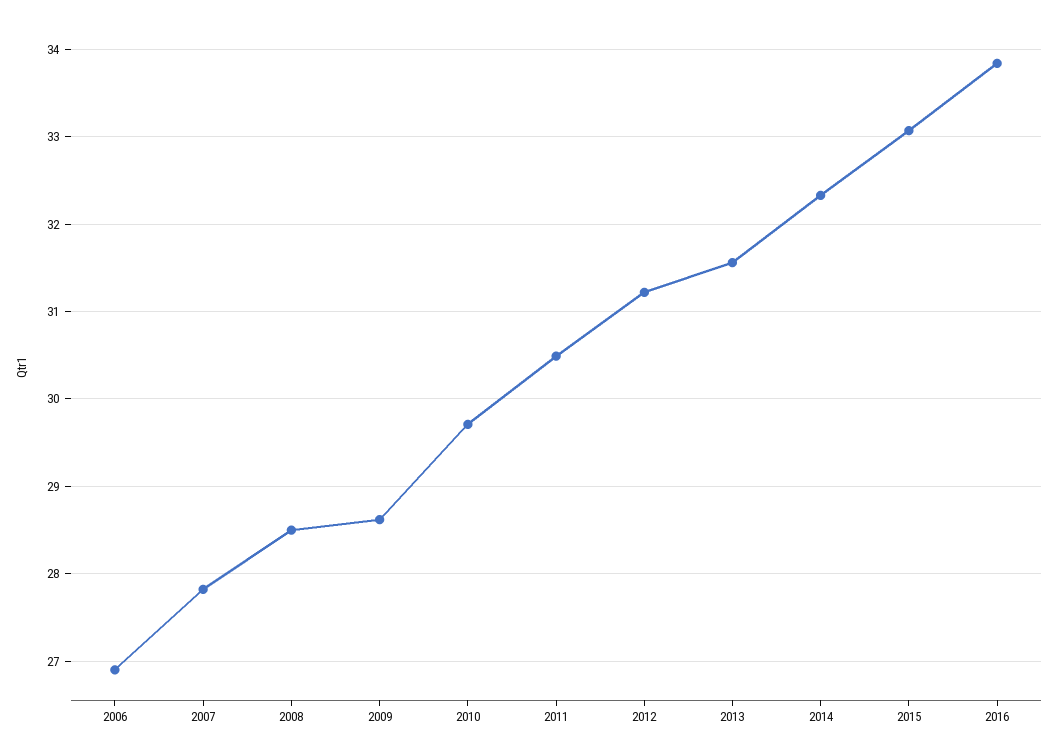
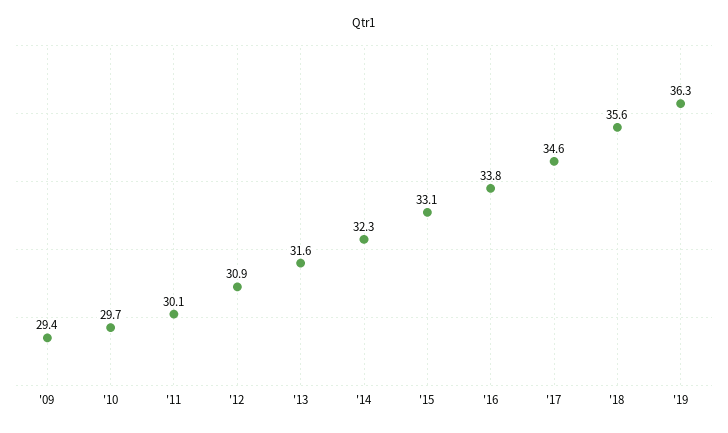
2006: 26.9 -> none
2007: 27.8 -> none
2008: 28.5 -> none
2009: 28.6 -> 29.4
2011: 30.5 -> 30.1
2012: 31.2 -> 30.9
'17: none -> 34.6
'18: none -> 35.6
'19: none -> 36.3

